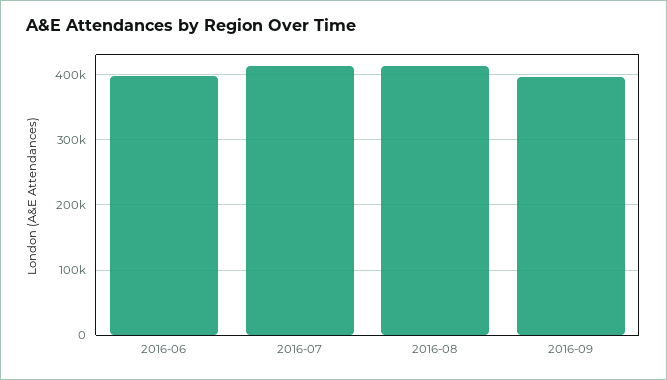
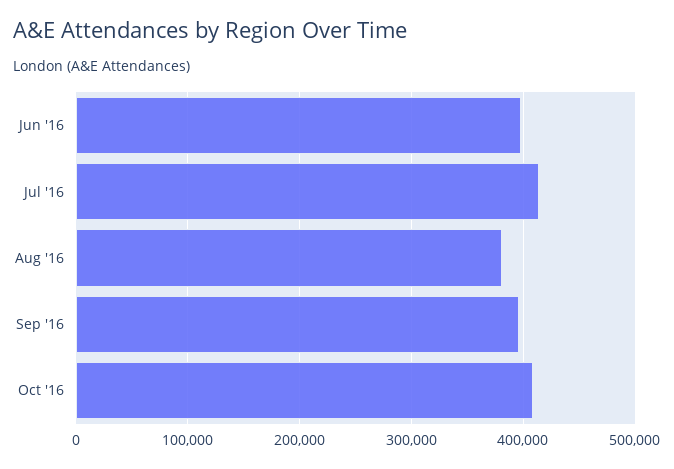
2016-08: 410000 -> 380000
Oct '16: none -> 410000

